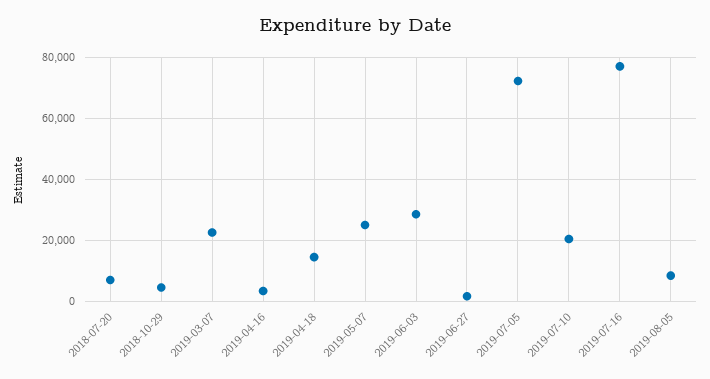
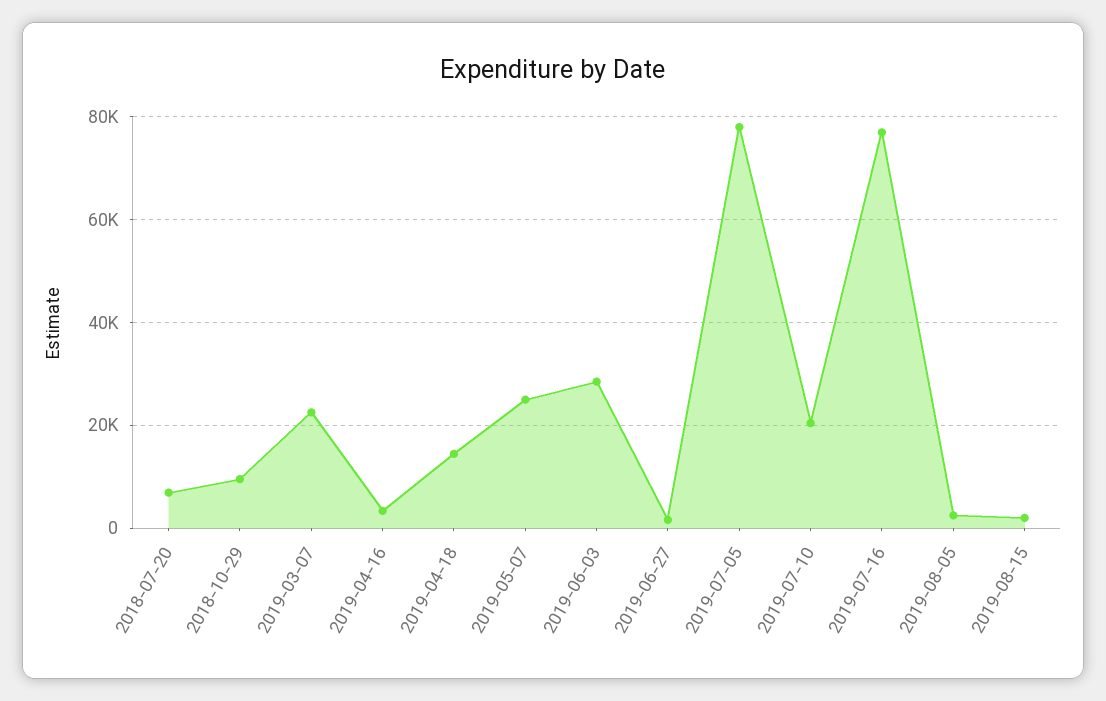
2018-10-29: 4000 -> 10000
2019-07-05: 72000 -> 78000
2019-08-05: 8000 -> 2000
2019-08-15: none -> 2000

